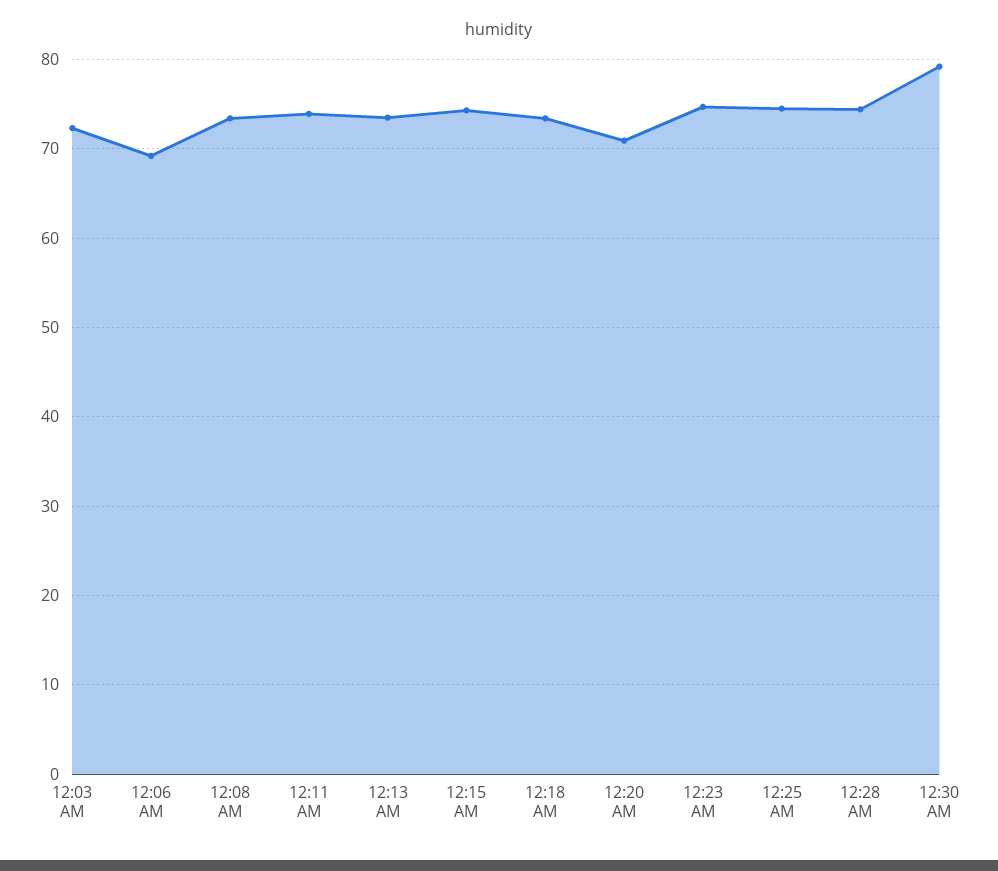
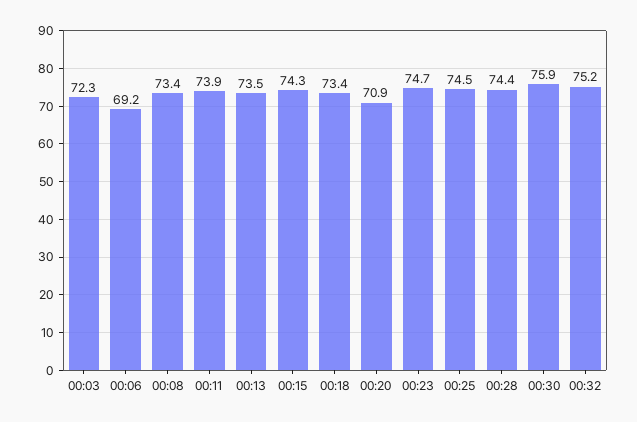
12:30 AM: 79 -> 75.9
00:32: none -> 75.2

